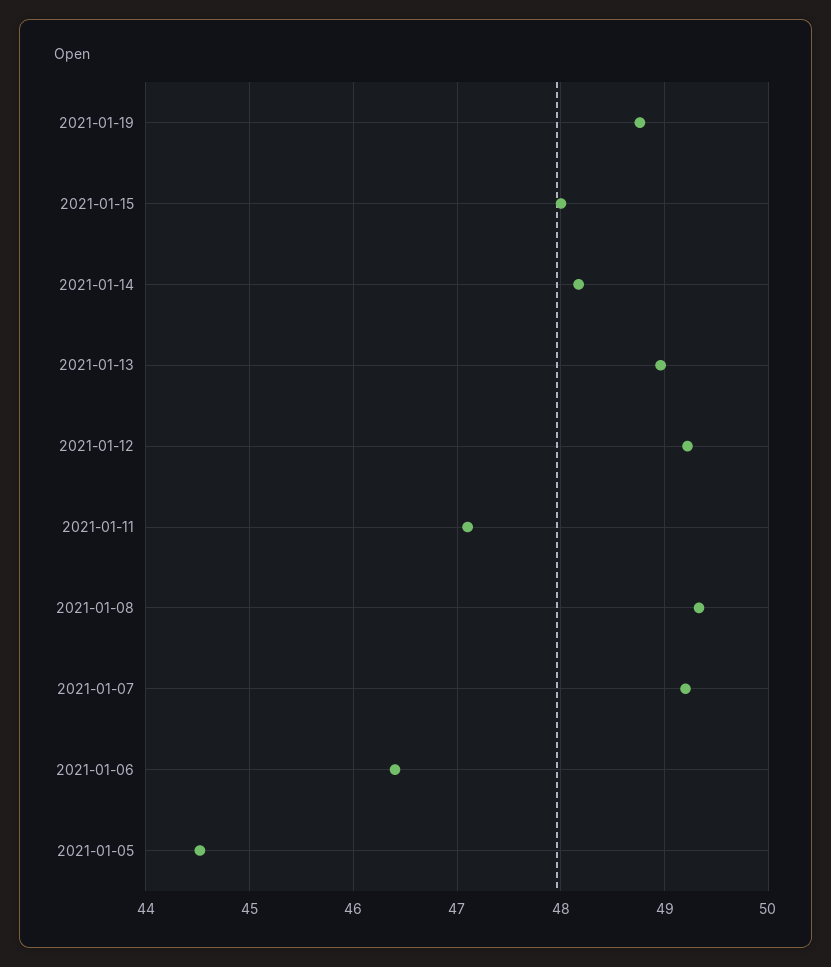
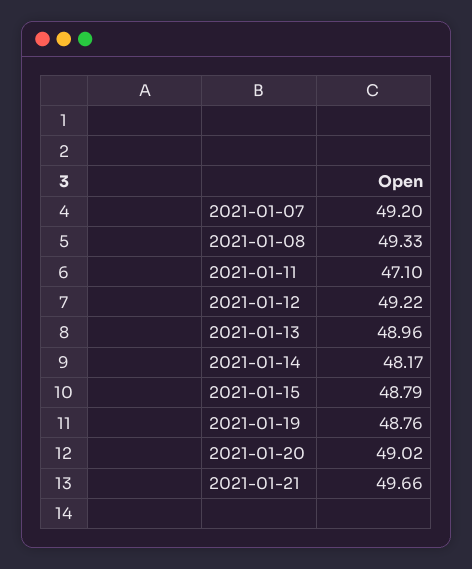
2021-01-15: 48 -> 48.79
2021-01-06: 46.4 -> none
2021-01-05: 44.5 -> none
2021-01-20: none -> 49.02
2021-01-21: none -> 49.66

